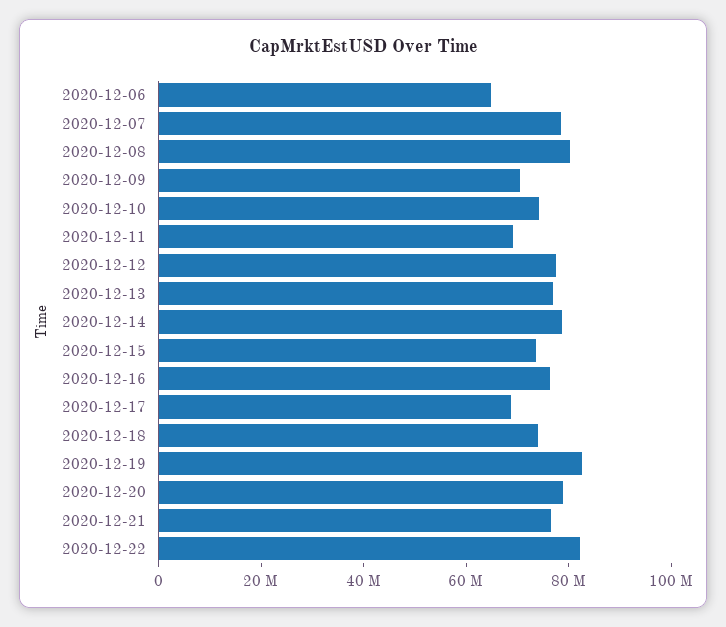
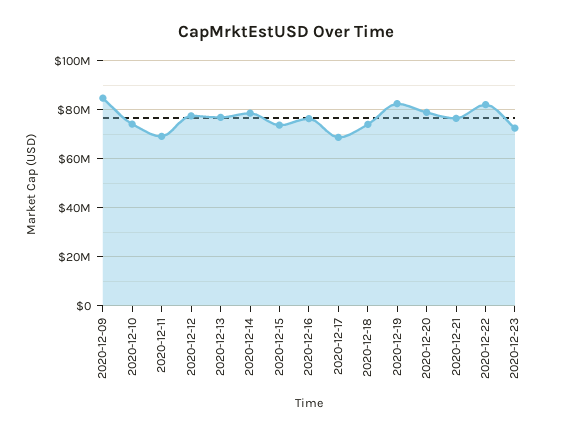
2020-12-06: 65000000 -> none
2020-12-07: 80000000 -> none
2020-12-08: 80000000 -> none
2020-12-09: 70000000 -> 85000000
2020-12-23: none -> 72500000

